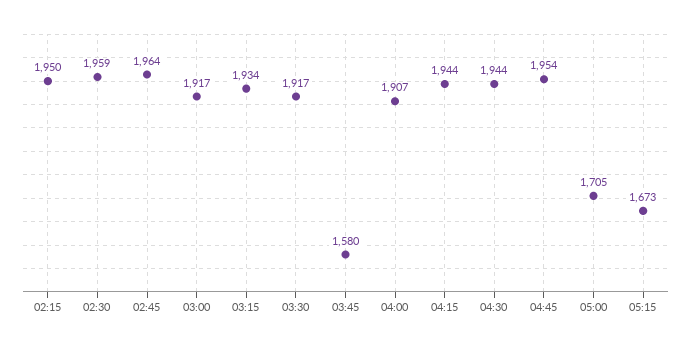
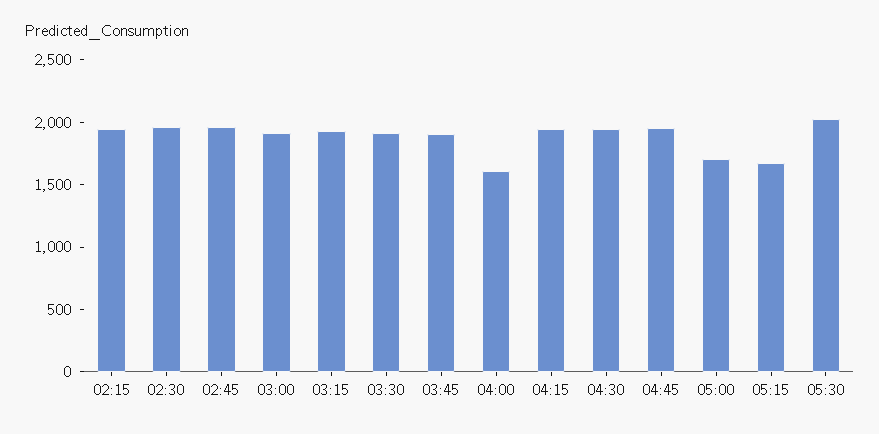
03:45: 1580 -> 1900
04:00: 1907 -> 1600
05:30: none -> 2000

